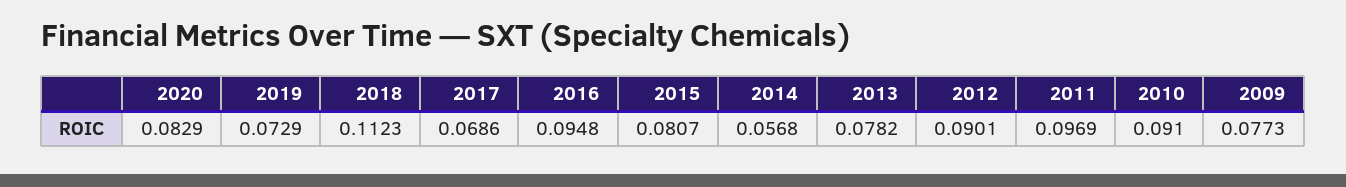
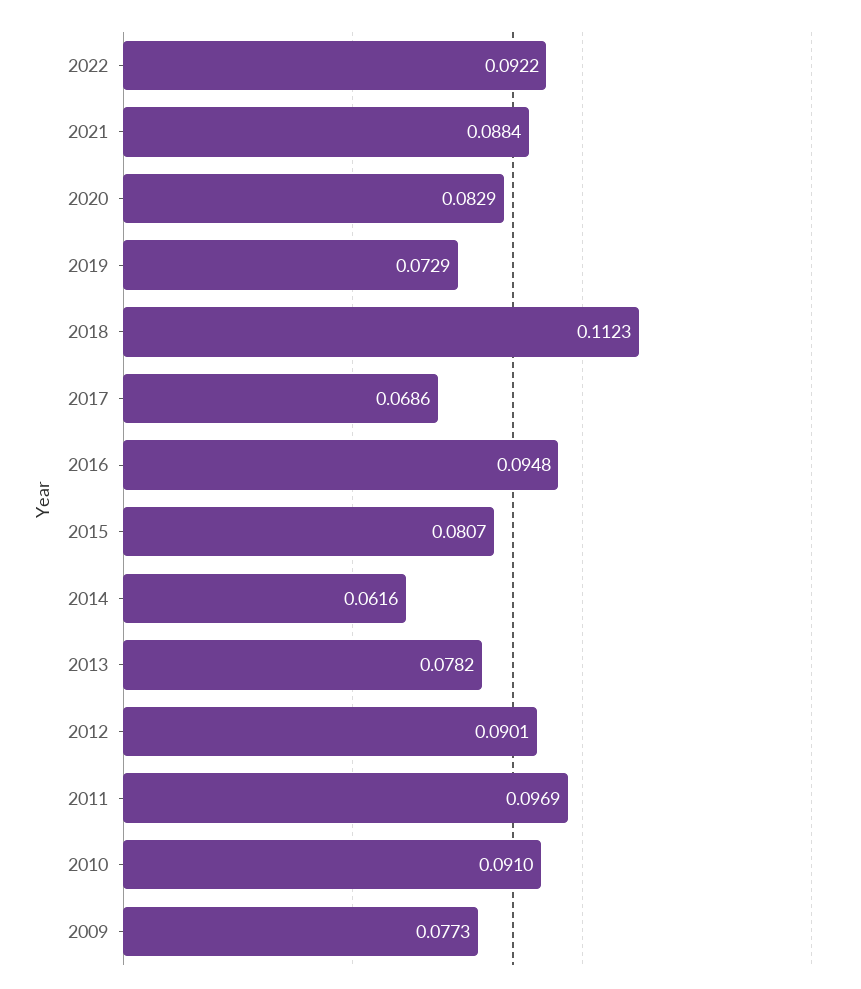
2014: 0.0568 -> 0.0616
2022: none -> 0.0922
2021: none -> 0.0884

